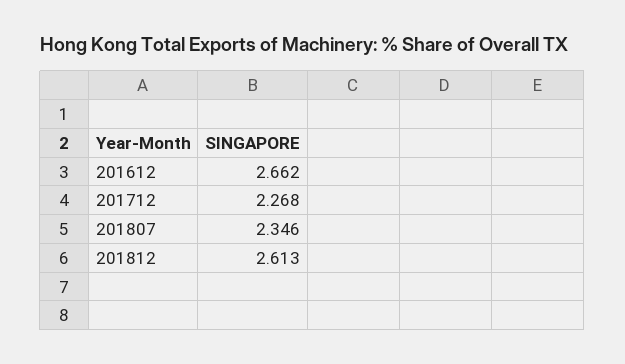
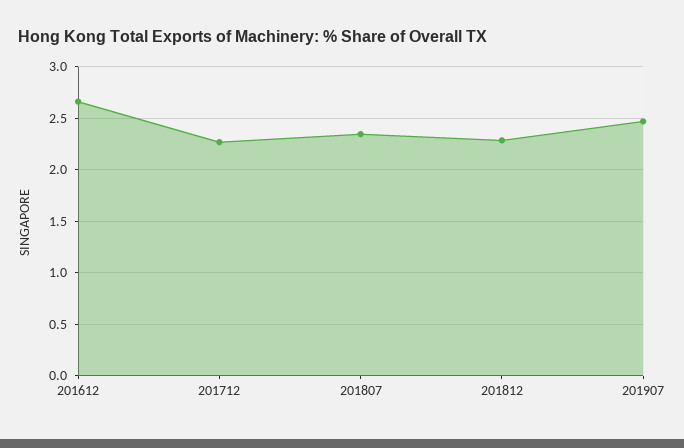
201812: 2.613 -> 2.3
201907: none -> 2.5

